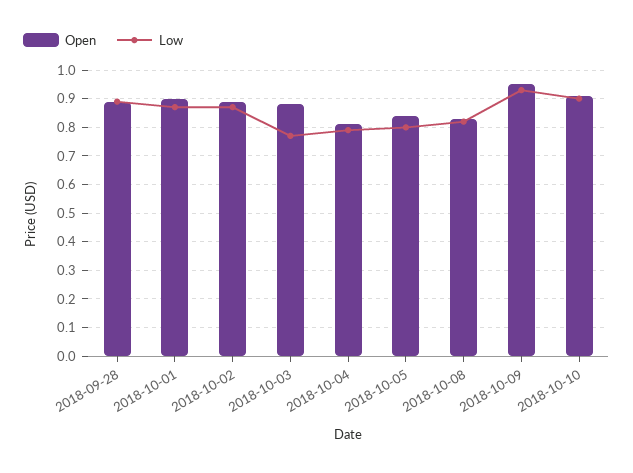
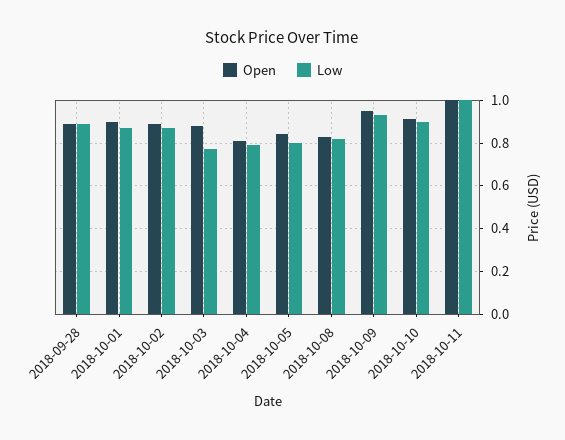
Open, 2018-10-11: none -> 1
Low, 2018-10-11: none -> 1

